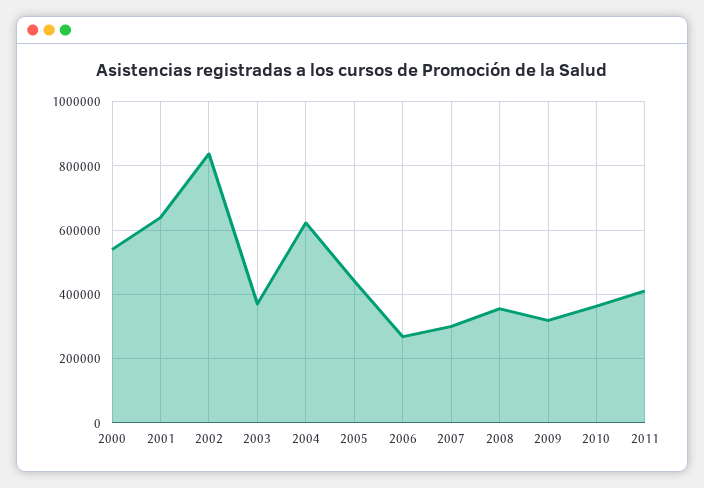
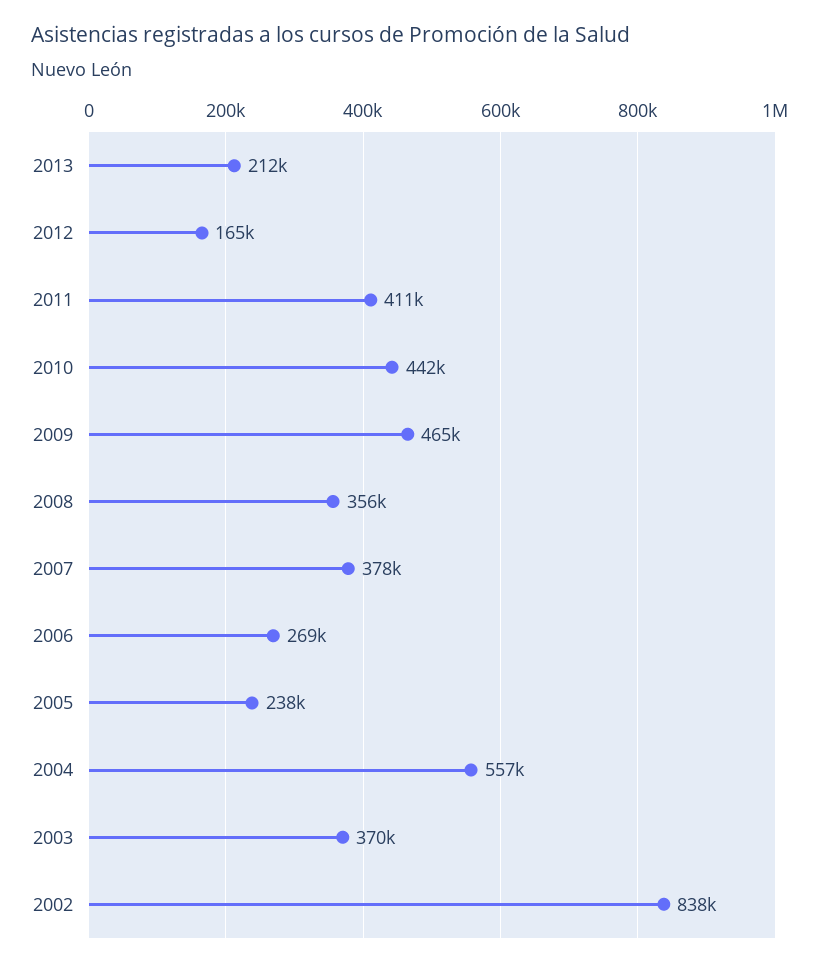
2000: 540000 -> none
2001: 640000 -> none
2004: 620000 -> 557000
2005: 440000 -> 238000
2007: 300000 -> 378000
2009: 320000 -> 465000
2010: 360000 -> 442000
2013: none -> 212000
2012: none -> 165000

